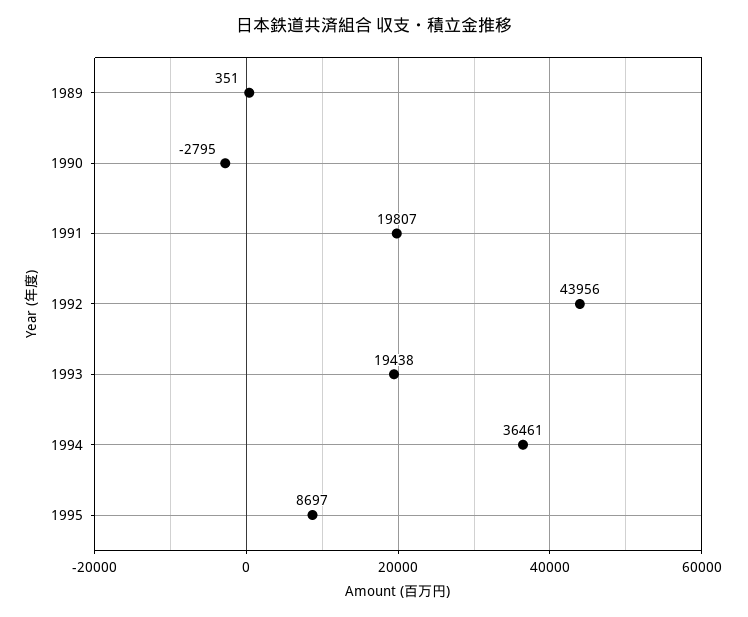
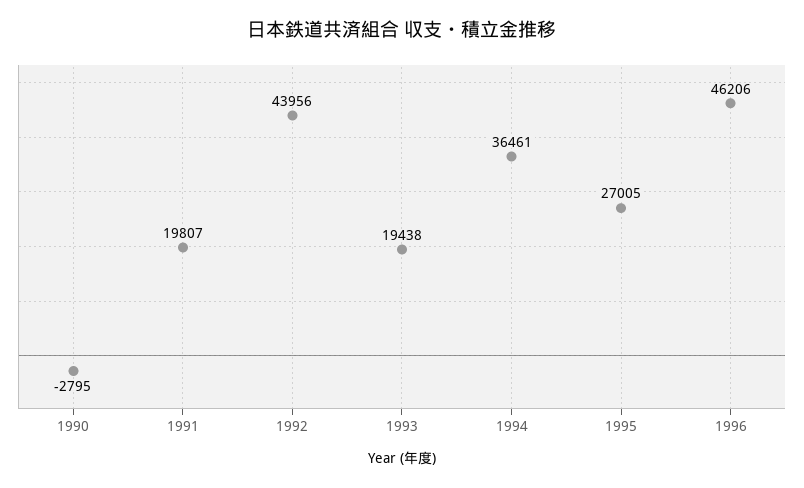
1989: 351 -> none
1995: 8697 -> 27005
1996: none -> 46206

